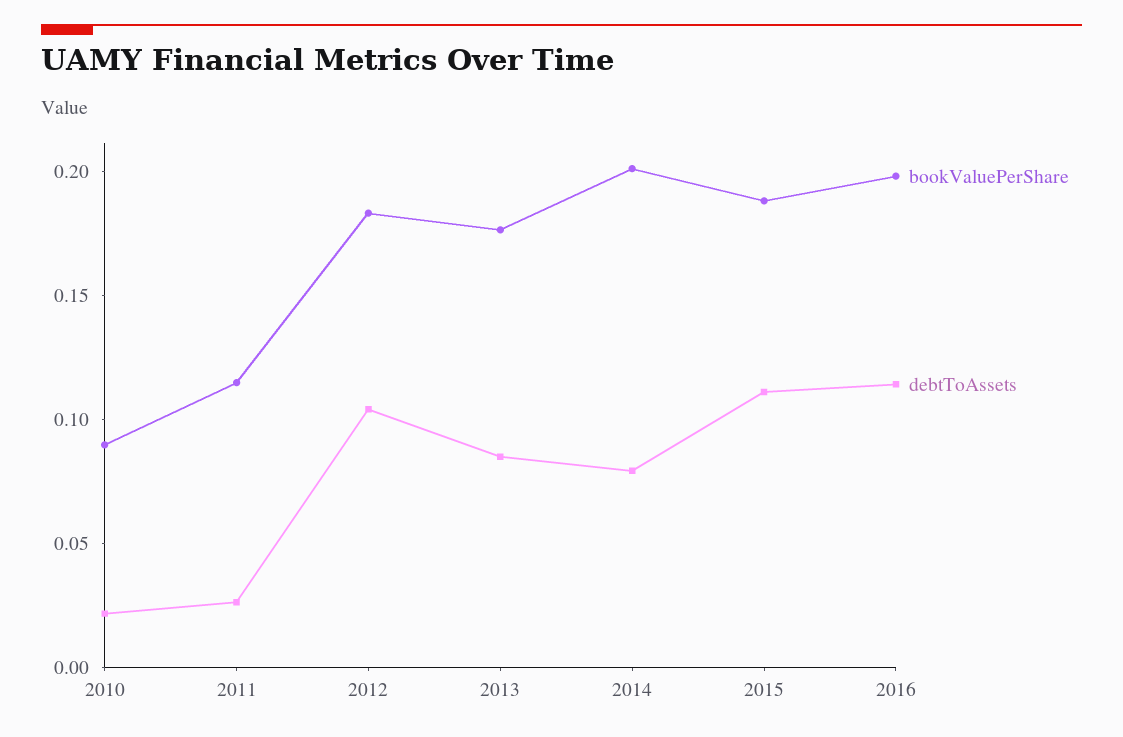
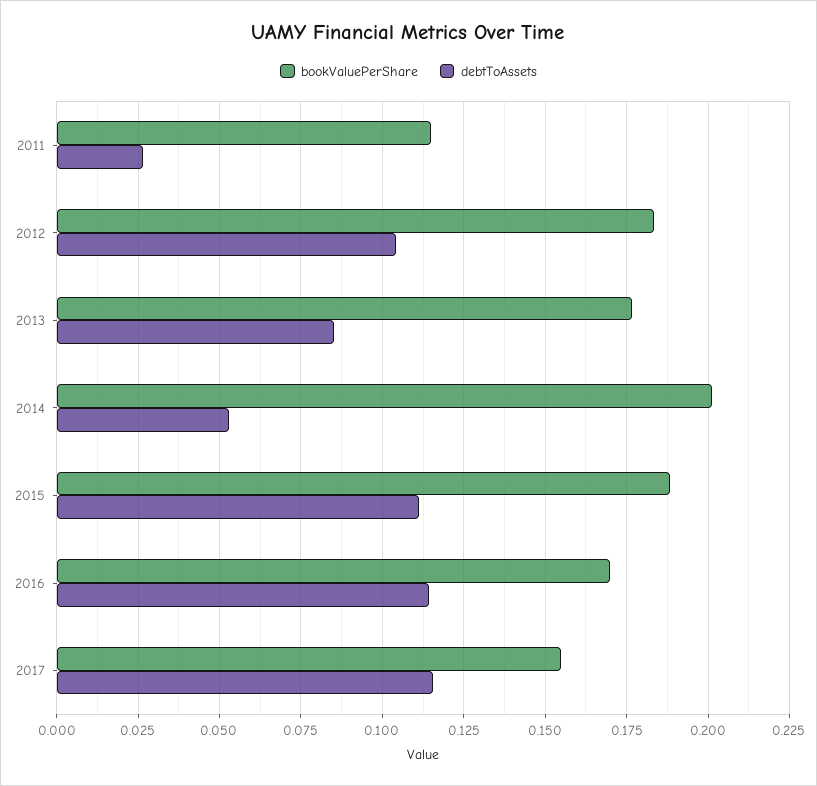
bookValuePerShare, 2010: 0.09 -> none
debtToAssets, 2010: 0.02 -> none
debtToAssets, 2014: 0.08 -> 0.0525
bookValuePerShare, 2016: 0.2 -> 0.17
bookValuePerShare, 2017: none -> 0.155
debtToAssets, 2017: none -> 0.115

